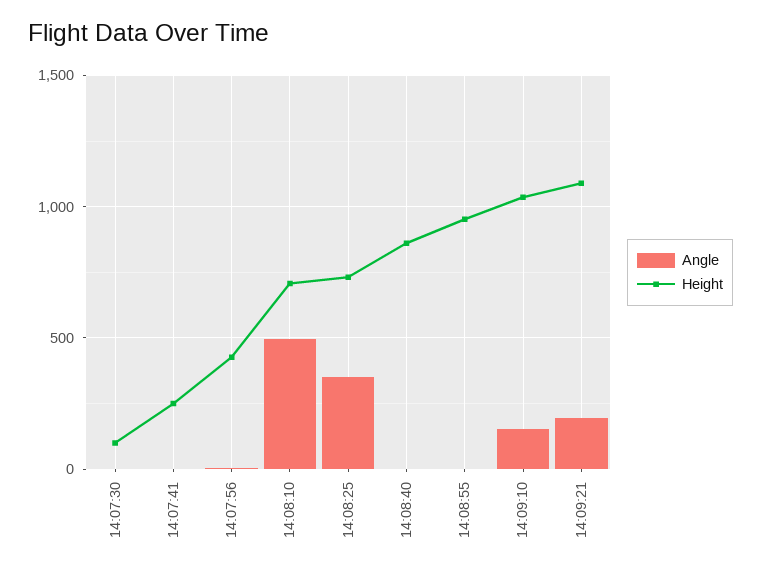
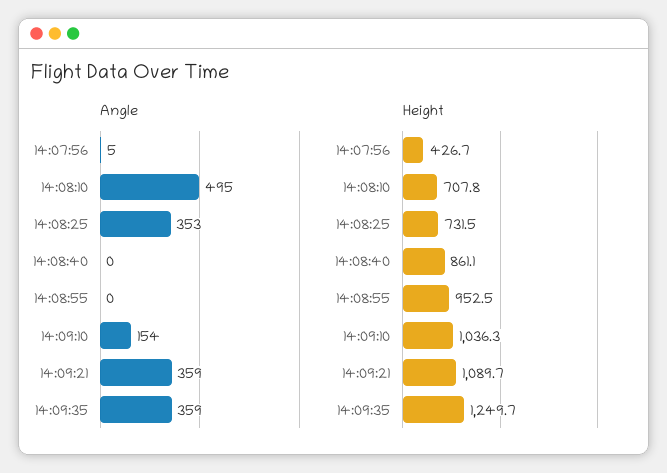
Angle, 14:07:30: 0 -> none
Height, 14:07:30: 100 -> none
Angle, 14:07:41: 0 -> none
Height, 14:07:41: 250 -> none
Angle, 14:09:21: 200 -> 359
Angle, 14:09:35: none -> 359
Height, 14:09:35: none -> 1249.7

